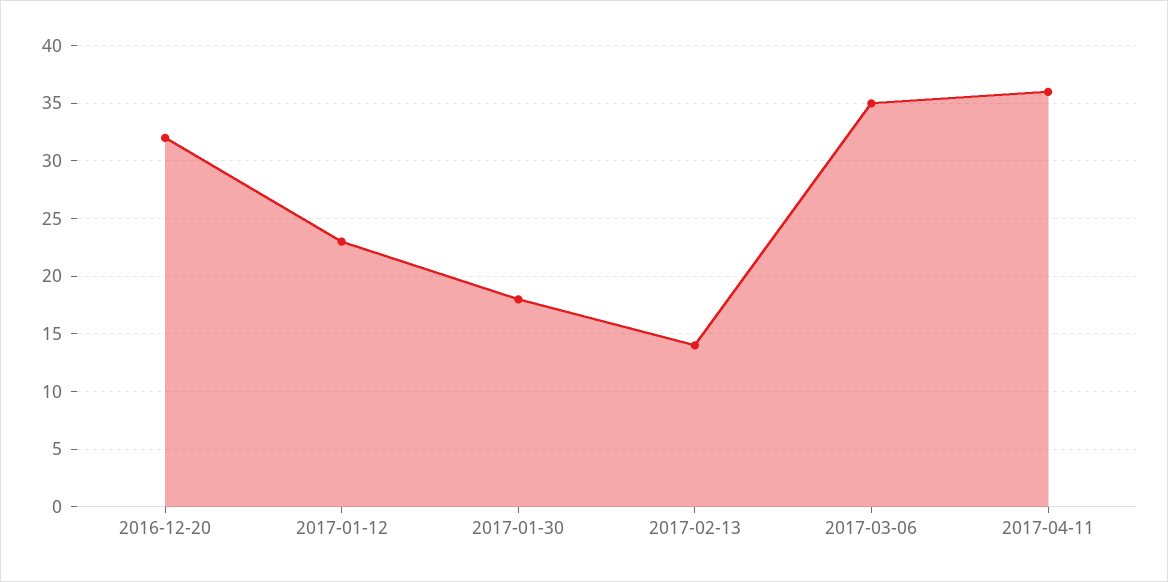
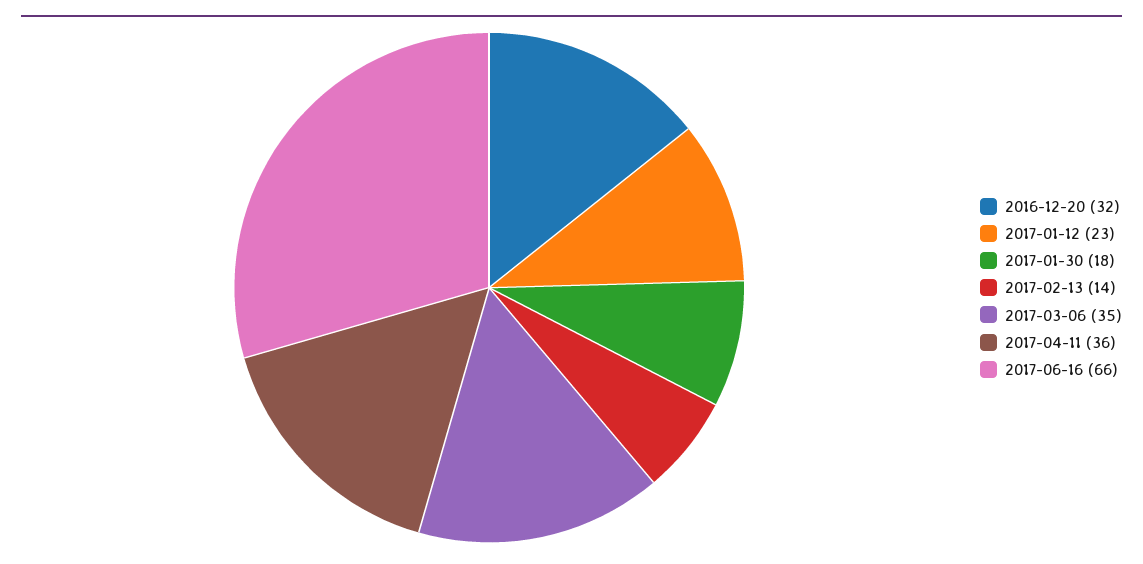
2017-06-16: none -> 66

